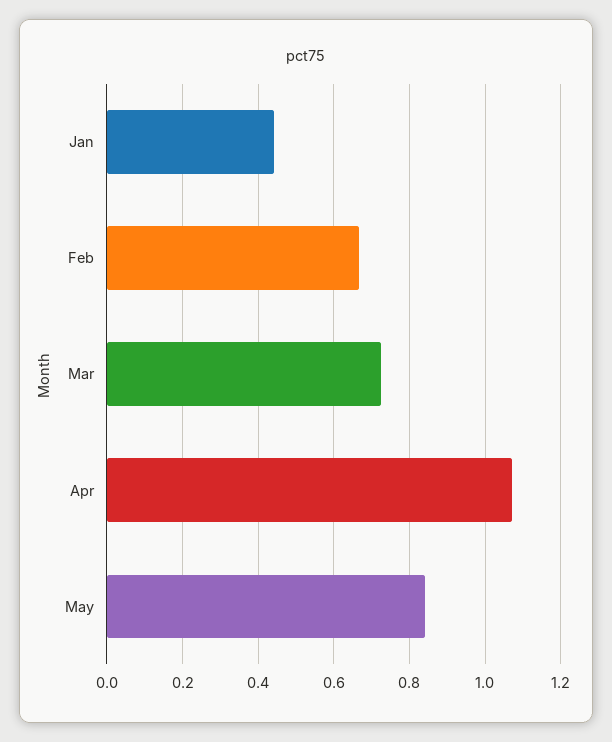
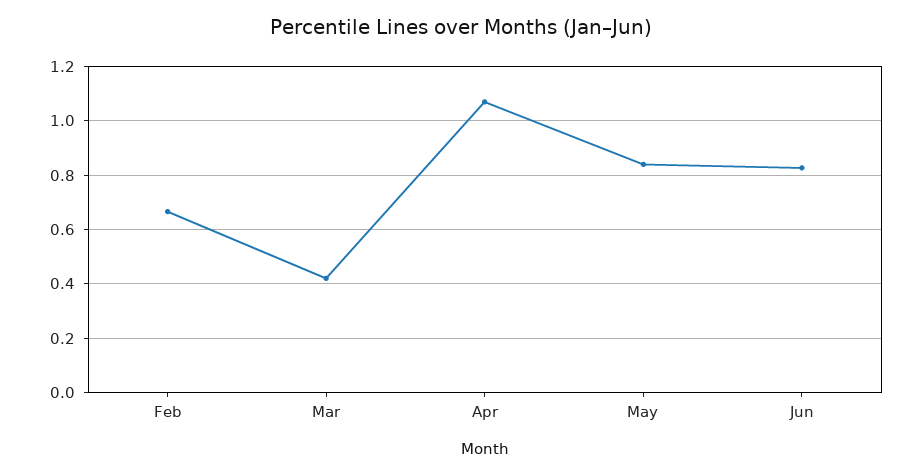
Jan: 0.44 -> none
Mar: 0.72 -> 0.425
Jun: none -> 0.825

